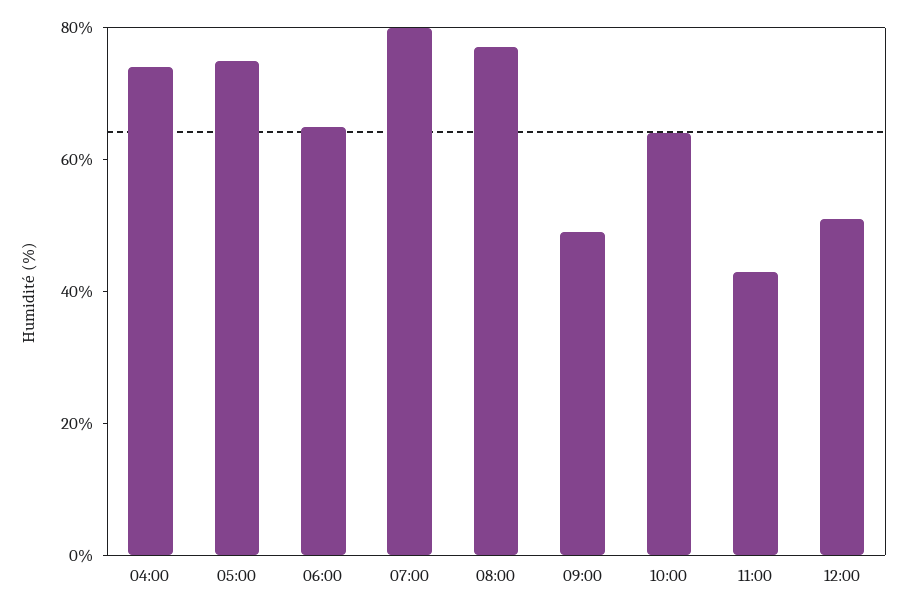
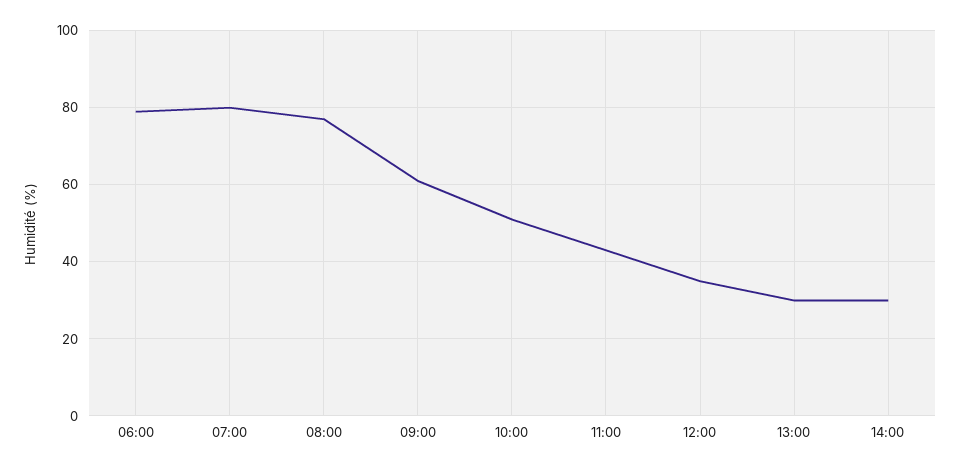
04:00: 75 -> none
05:00: 75 -> none
06:00: 65 -> 80
09:00: 50 -> 60
10:00: 65 -> 50
12:00: 50 -> 35
13:00: none -> 30
14:00: none -> 30

